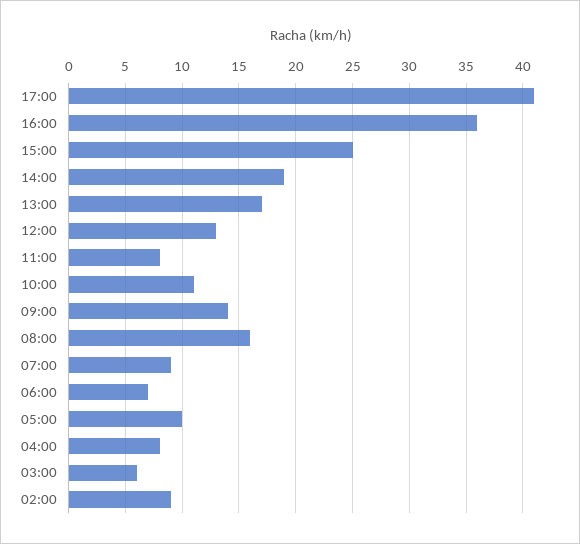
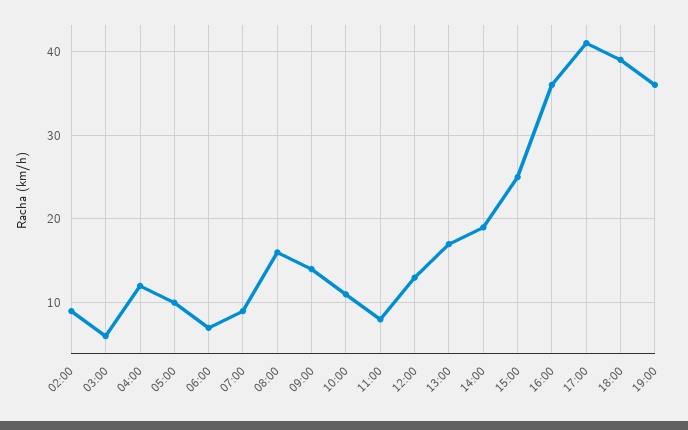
04:00: 8 -> 12
18:00: none -> 39
19:00: none -> 36

